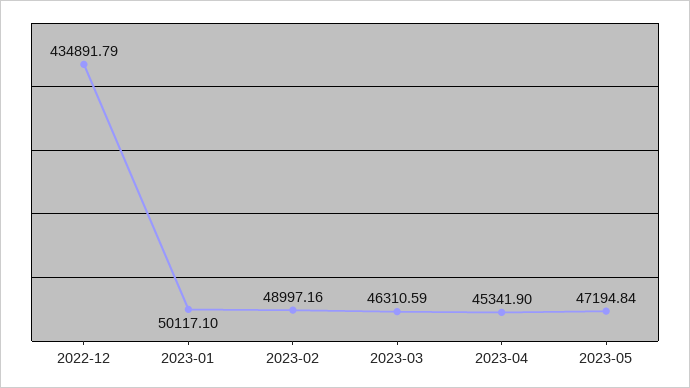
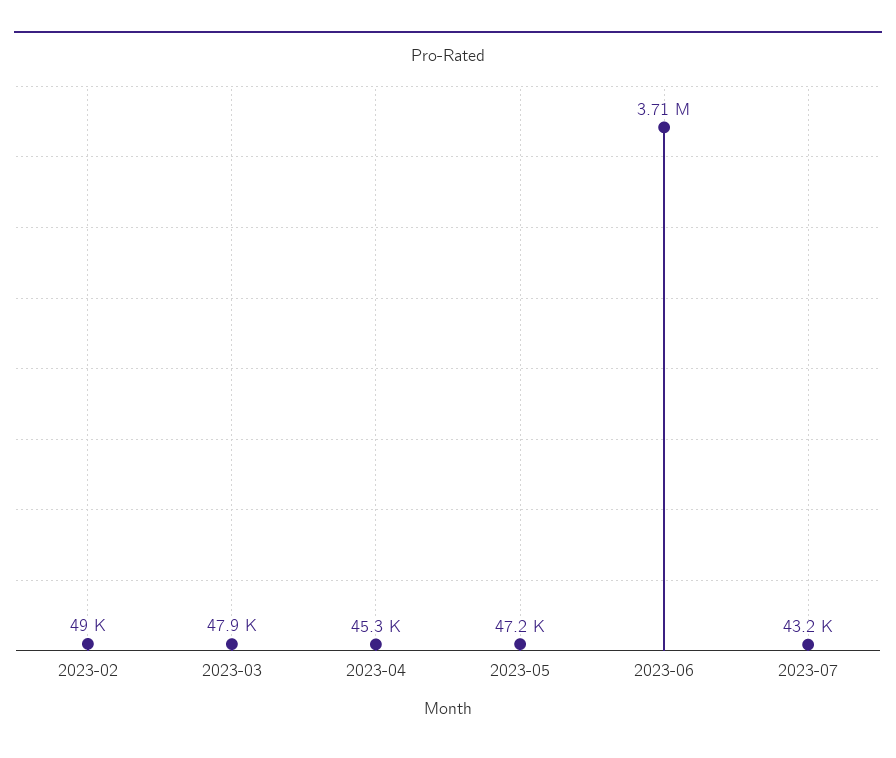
2022-12: 434891.79 -> none
2023-01: 50117.1 -> none
2023-03: 46310.59 -> 47900
2023-06: none -> 3710000
2023-07: none -> 43200

